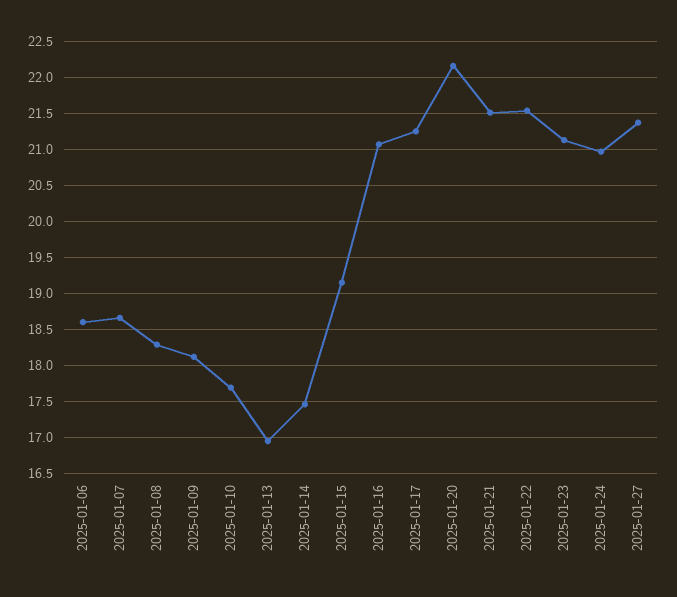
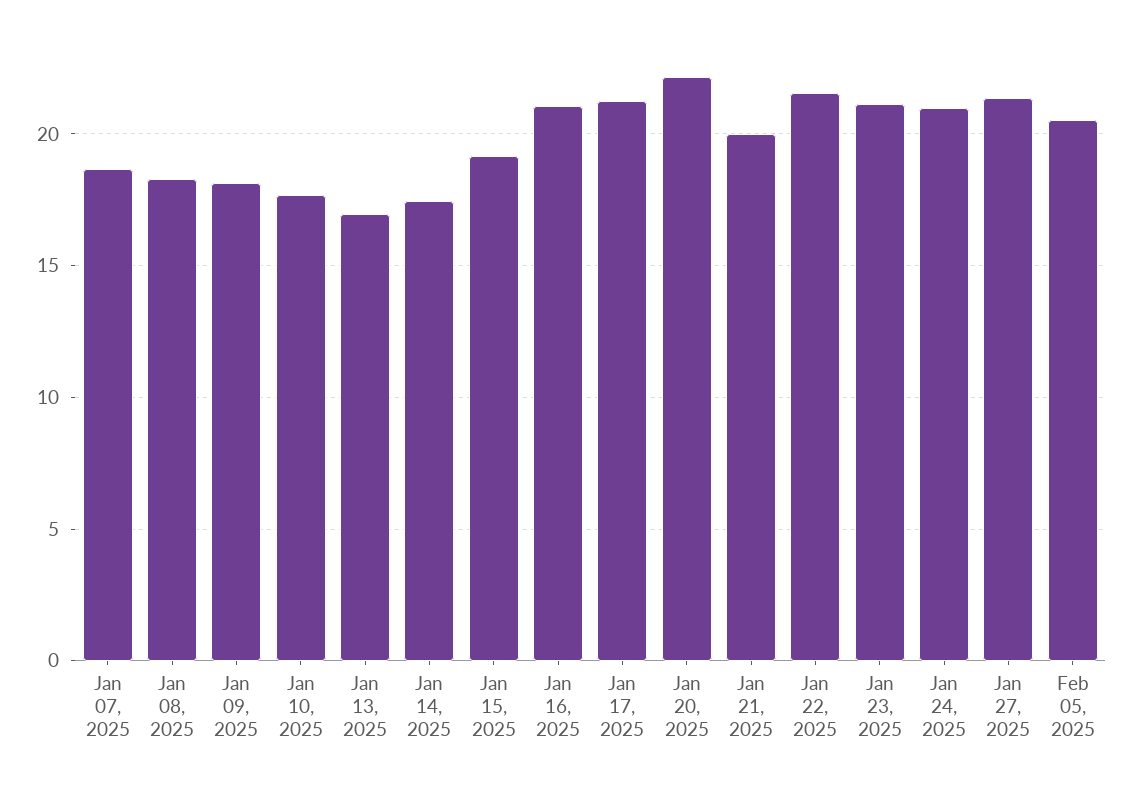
2025-01-06: 18.6 -> none
2025-01-21: 21.5 -> 20
Feb 05, 2025: none -> 20.5

